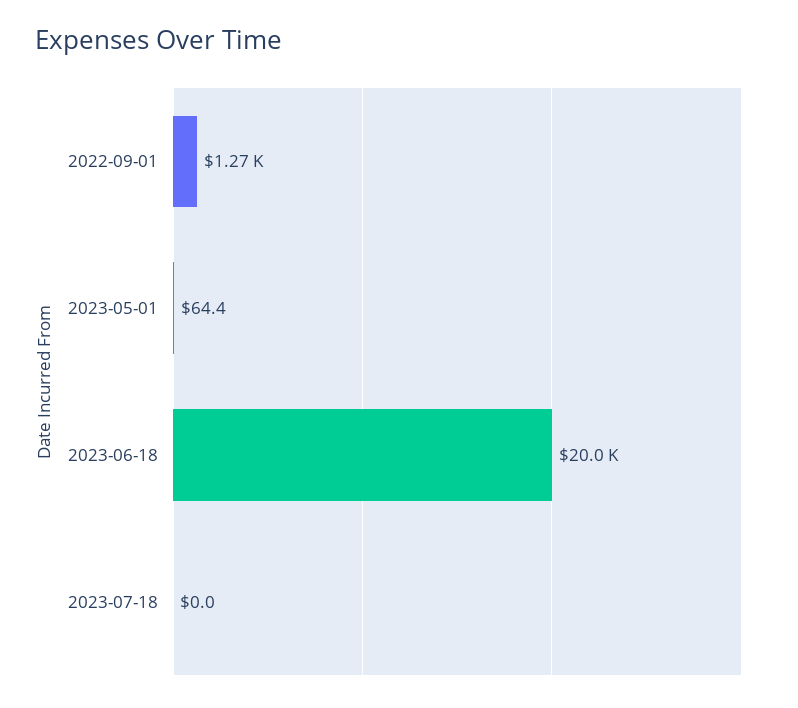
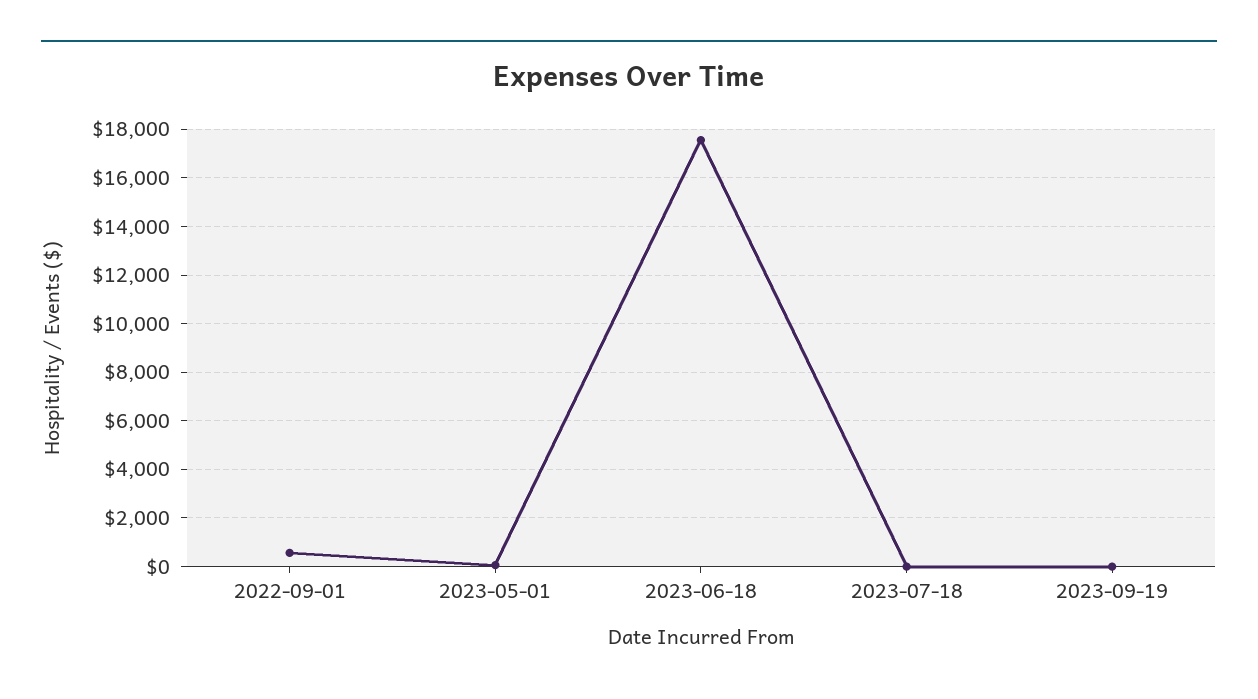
2022-09-01: 1270 -> 500
2023-06-18: 20000 -> 17500
2023-09-19: none -> 0

